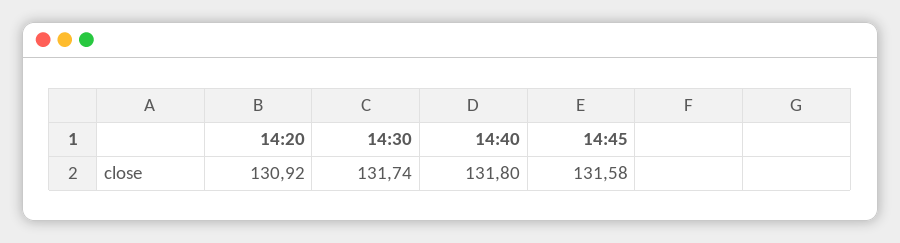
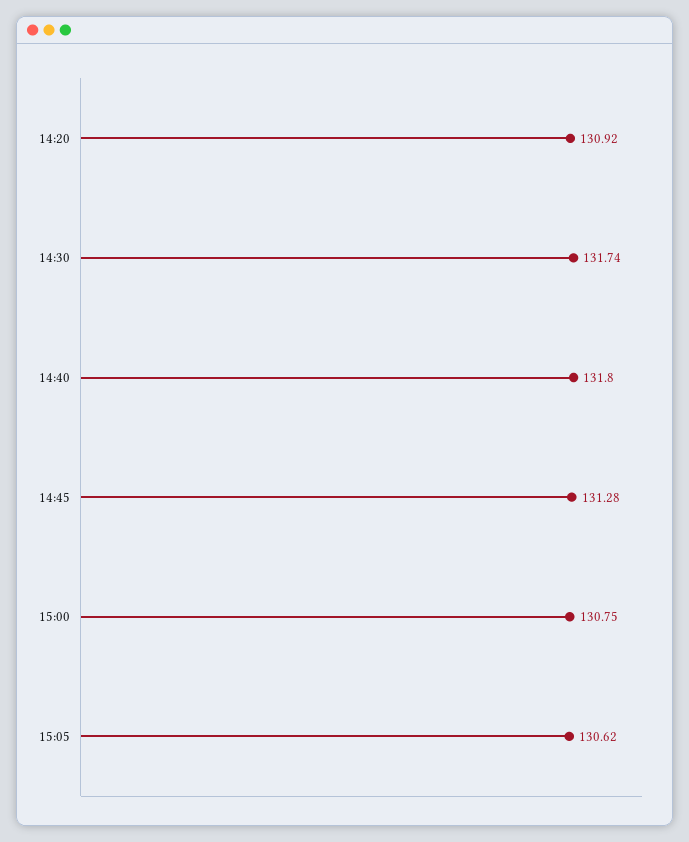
14:45: 131.58 -> 131.28
15:00: none -> 130.75
15:05: none -> 130.62

